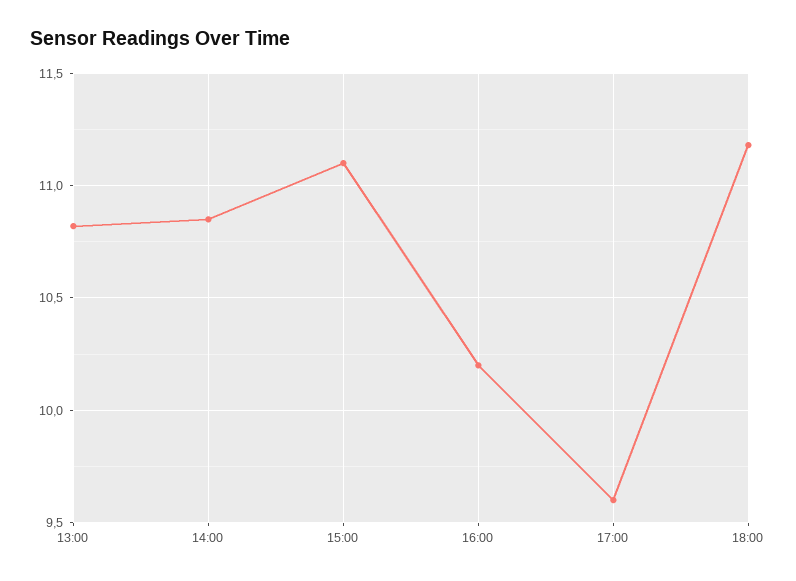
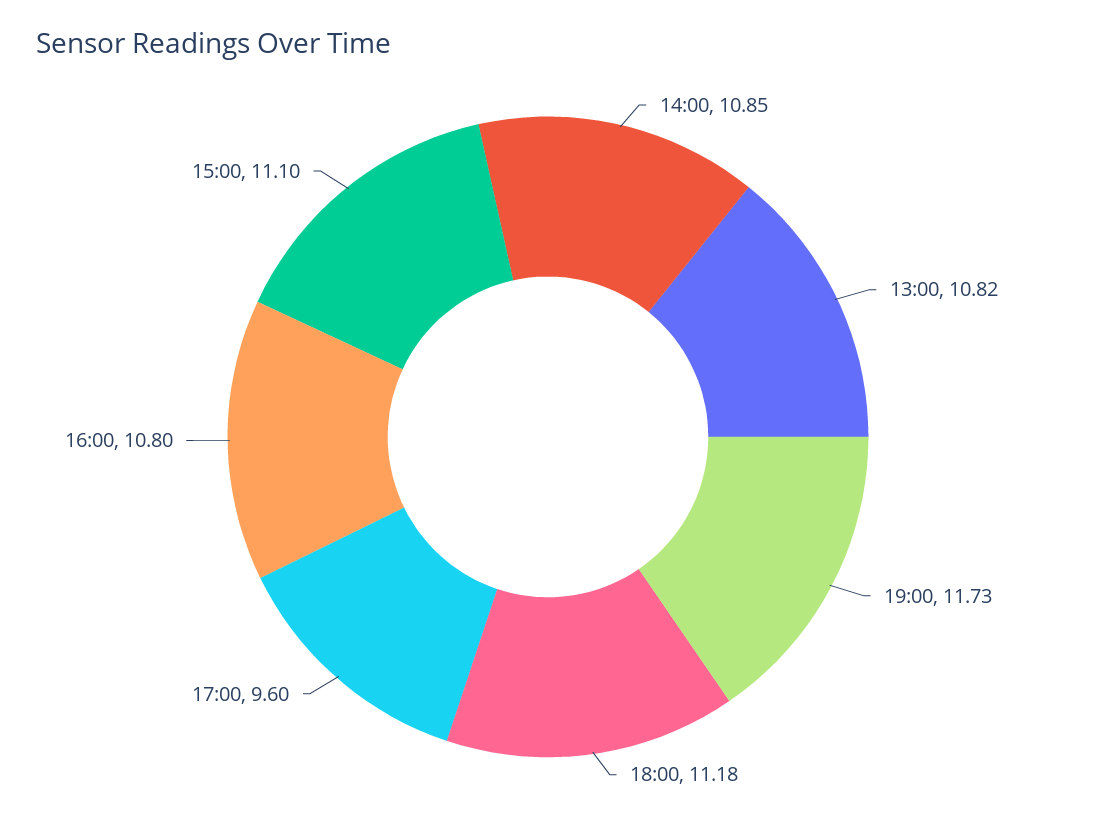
16:00: 10.2 -> 10.8
19:00: none -> 11.73

